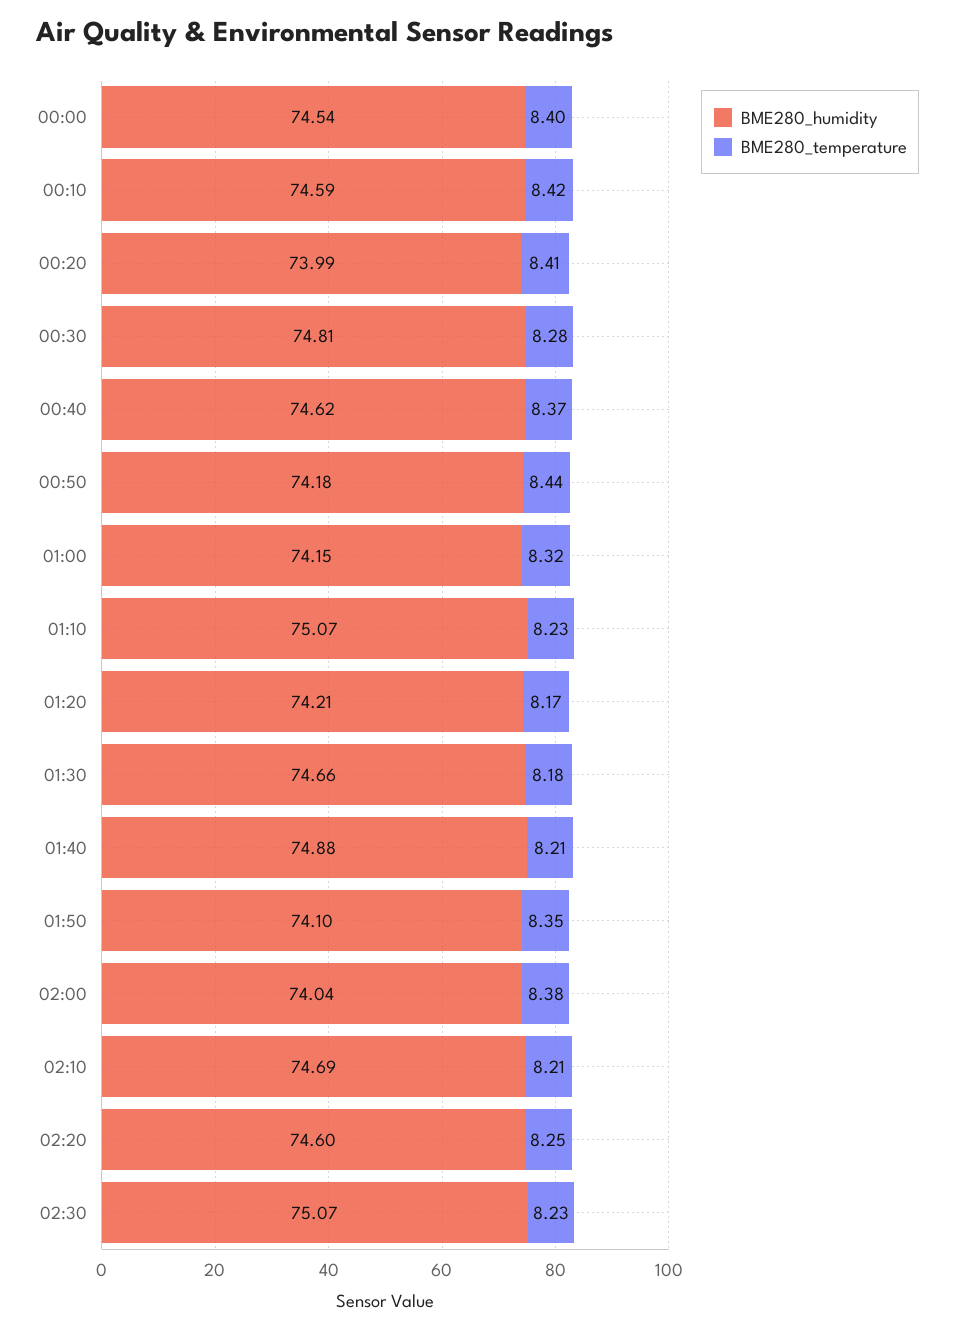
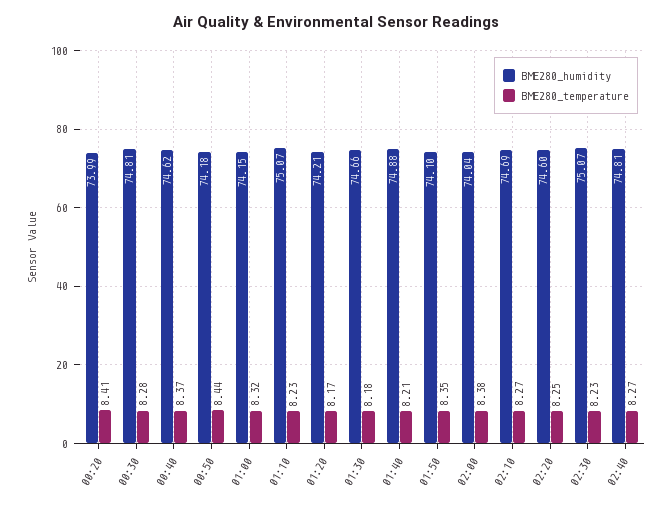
BME280_humidity, 00:00: 74.54 -> none
BME280_temperature, 00:00: 8.4 -> none
BME280_humidity, 00:10: 74.59 -> none
BME280_temperature, 00:10: 8.42 -> none
BME280_temperature, 02:10: 8.21 -> 8.27
BME280_humidity, 02:40: none -> 74.81
BME280_temperature, 02:40: none -> 8.27

